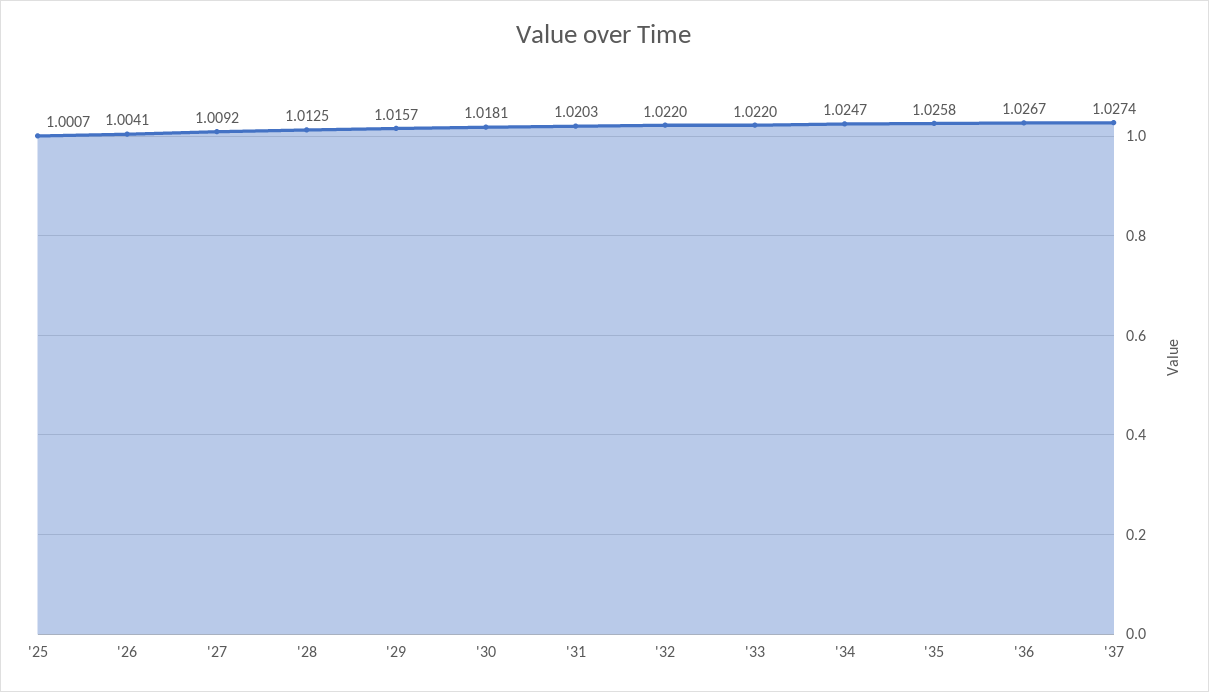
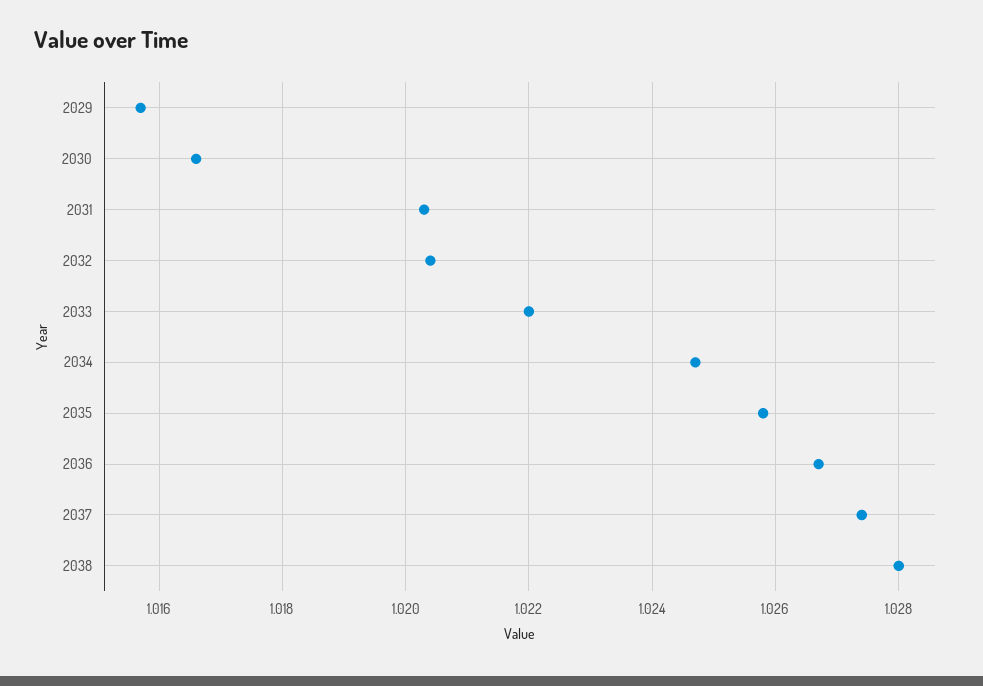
'25: 1.0007 -> none
'26: 1.0041 -> none
'27: 1.0092 -> none
'28: 1.0125 -> none
'30: 1.0181 -> 1.0165
'32: 1.022 -> 1.0205
2038: none -> 1.028

